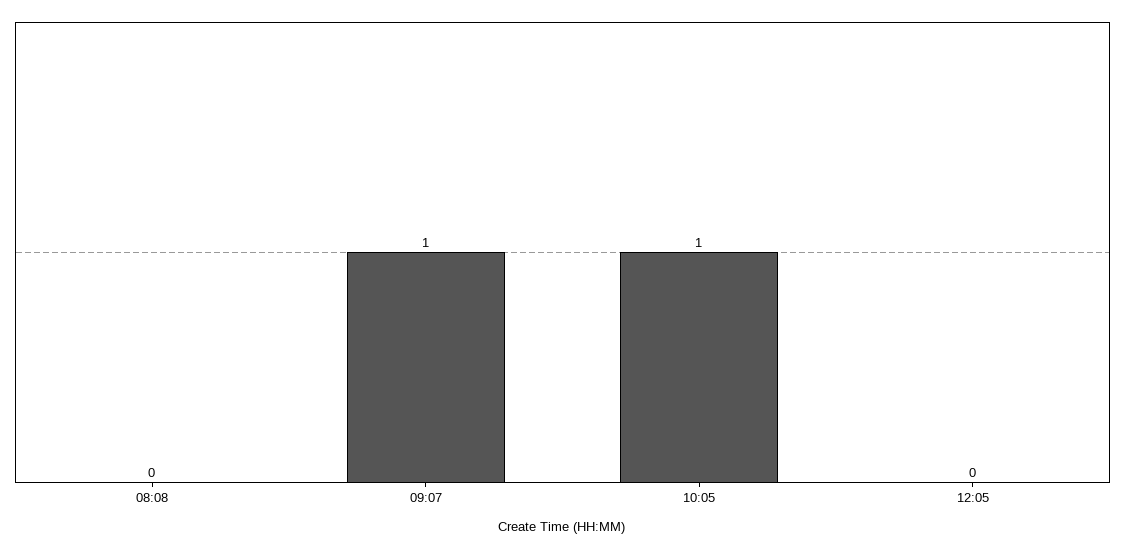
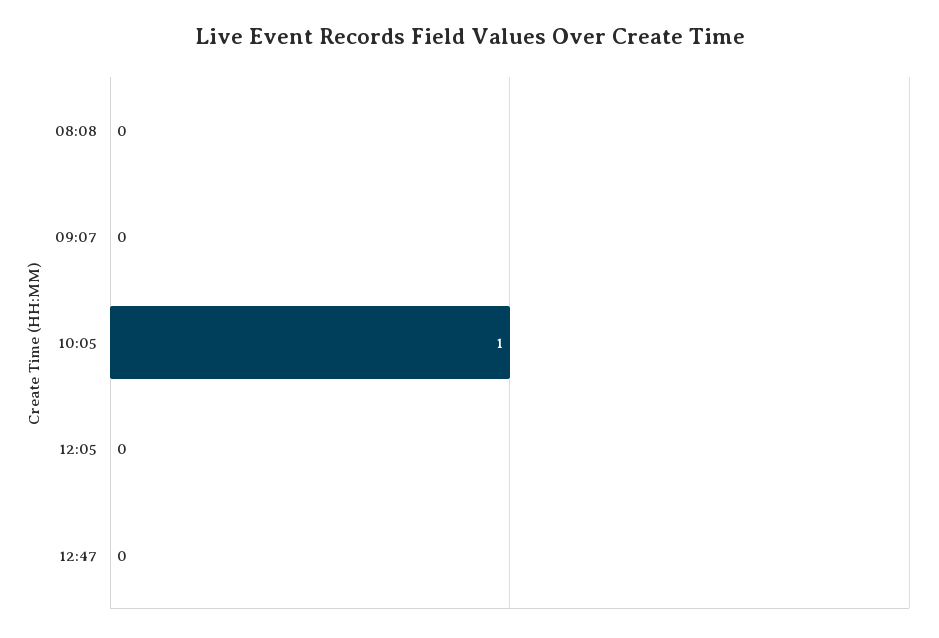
09:07: 1 -> 0
12:47: none -> 0

